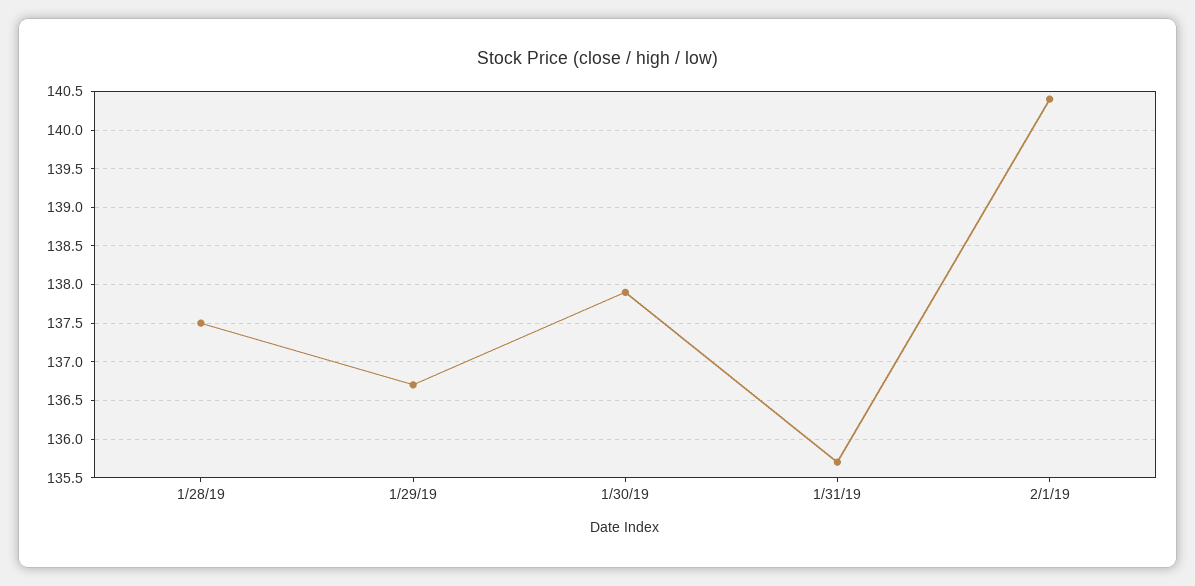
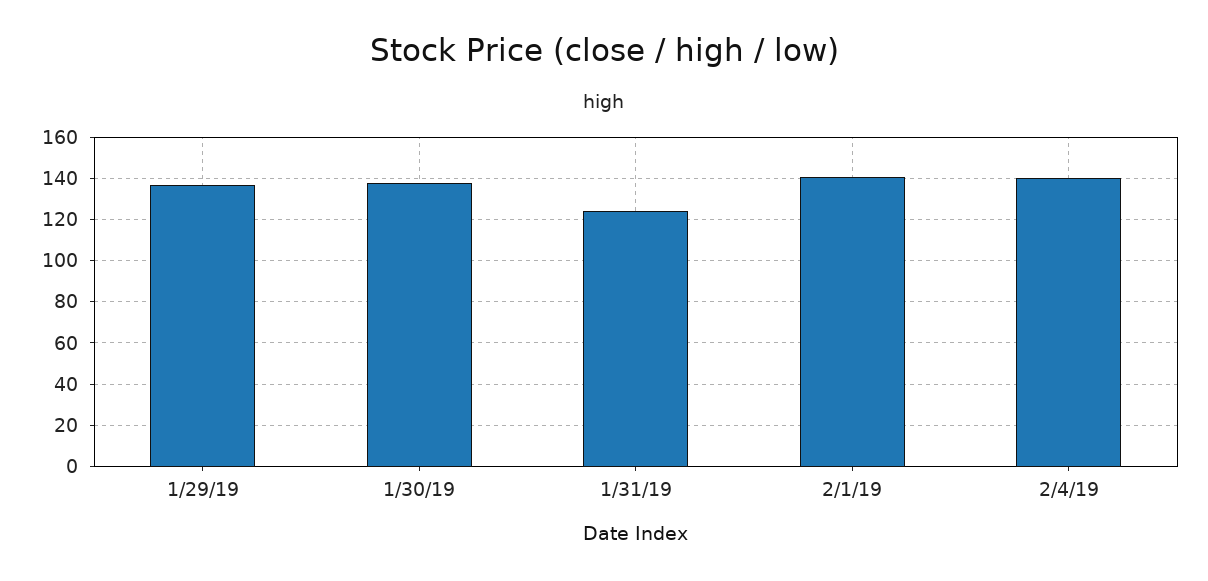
1/28/19: 137.5 -> none
1/31/19: 135.7 -> 125
2/4/19: none -> 140

